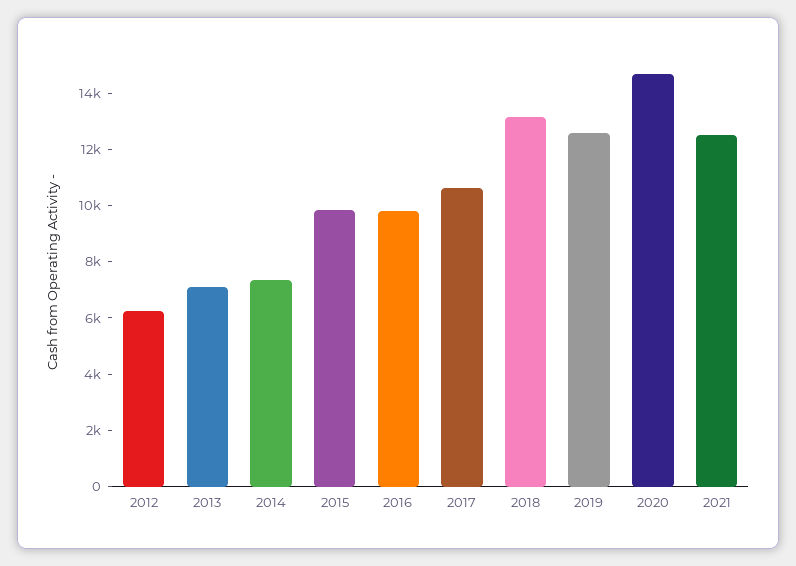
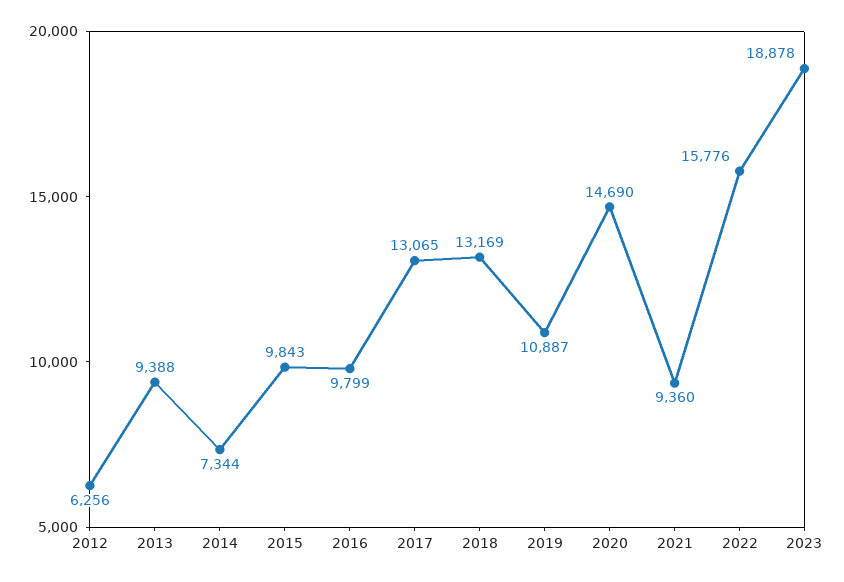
2013: 7000 -> 9388
2017: 10500 -> 13065
2019: 12500 -> 10887
2021: 12500 -> 9360
2022: none -> 15776
2023: none -> 18878

